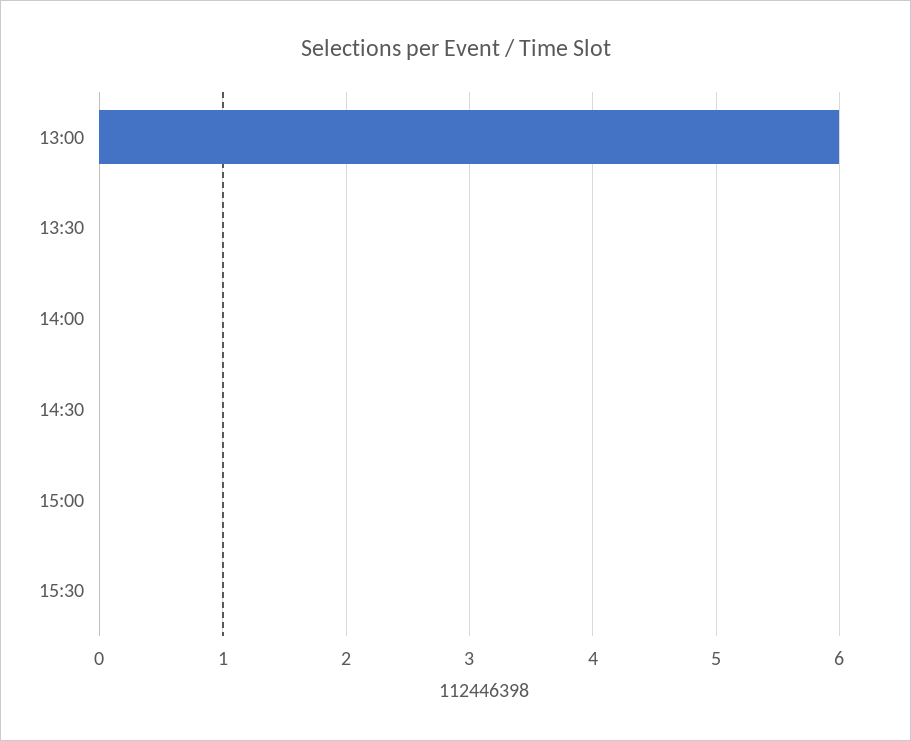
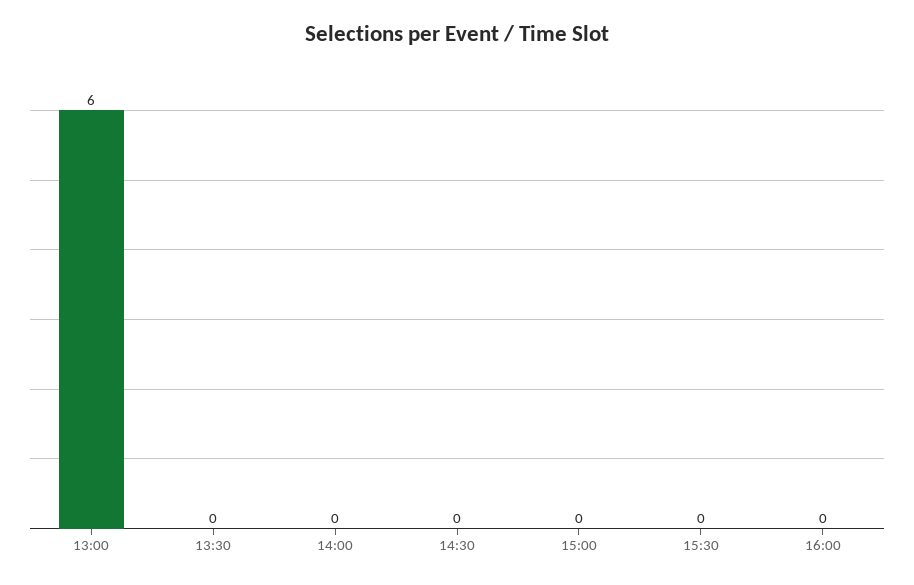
16:00: none -> 0

